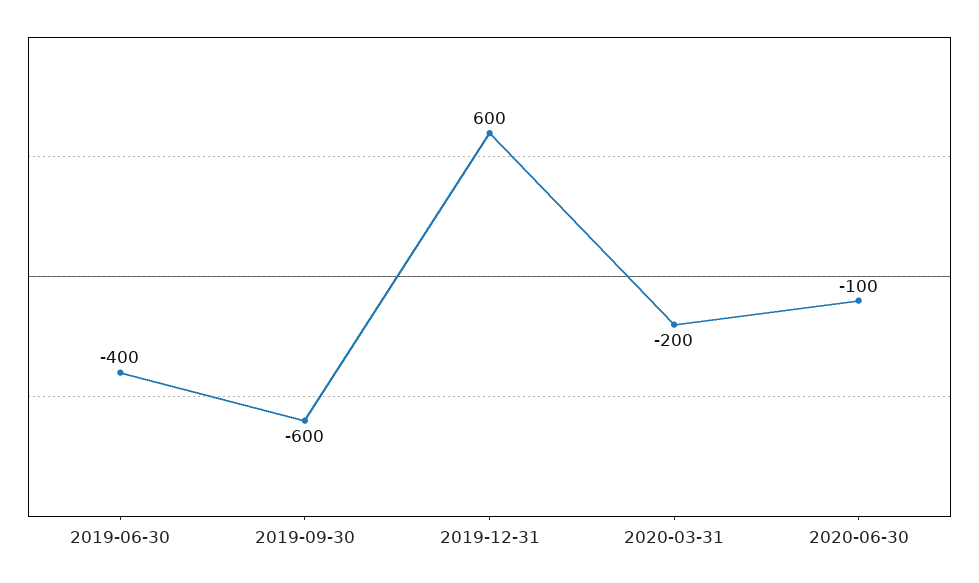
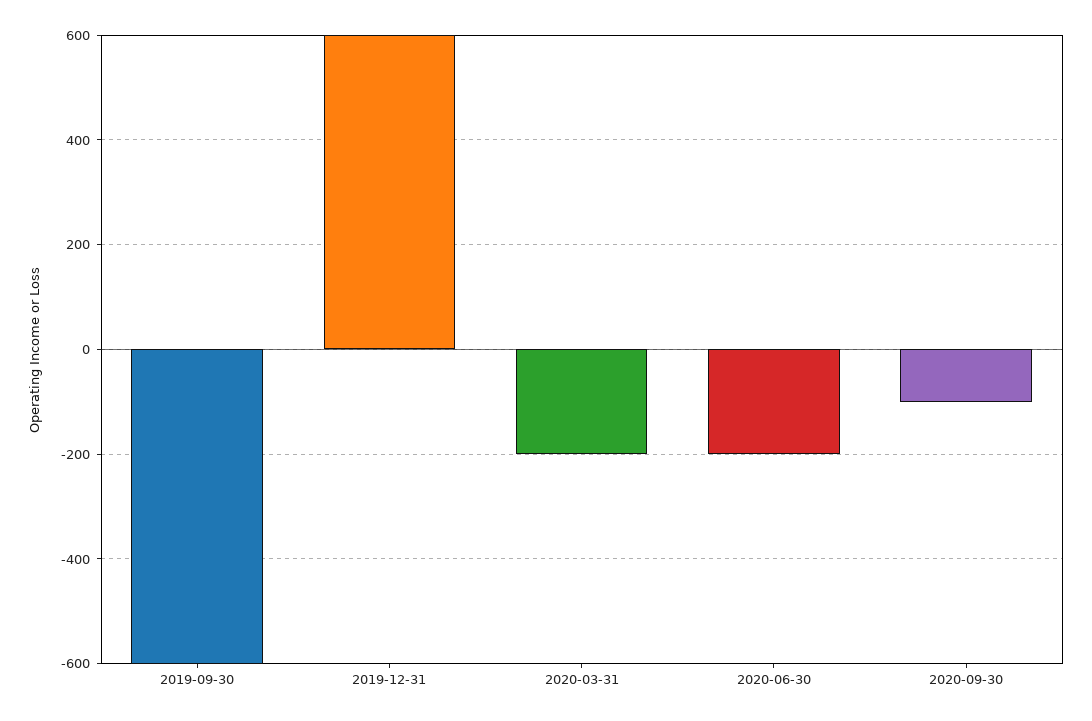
2019-06-30: -400 -> none
2020-06-30: -100 -> -200
2020-09-30: none -> -100

